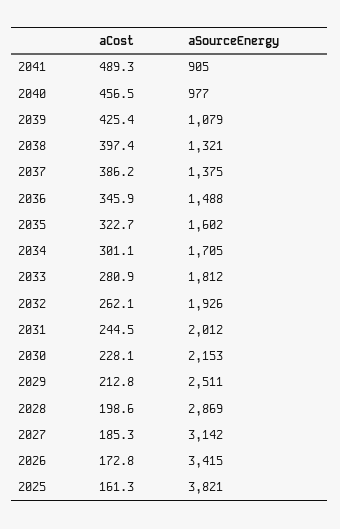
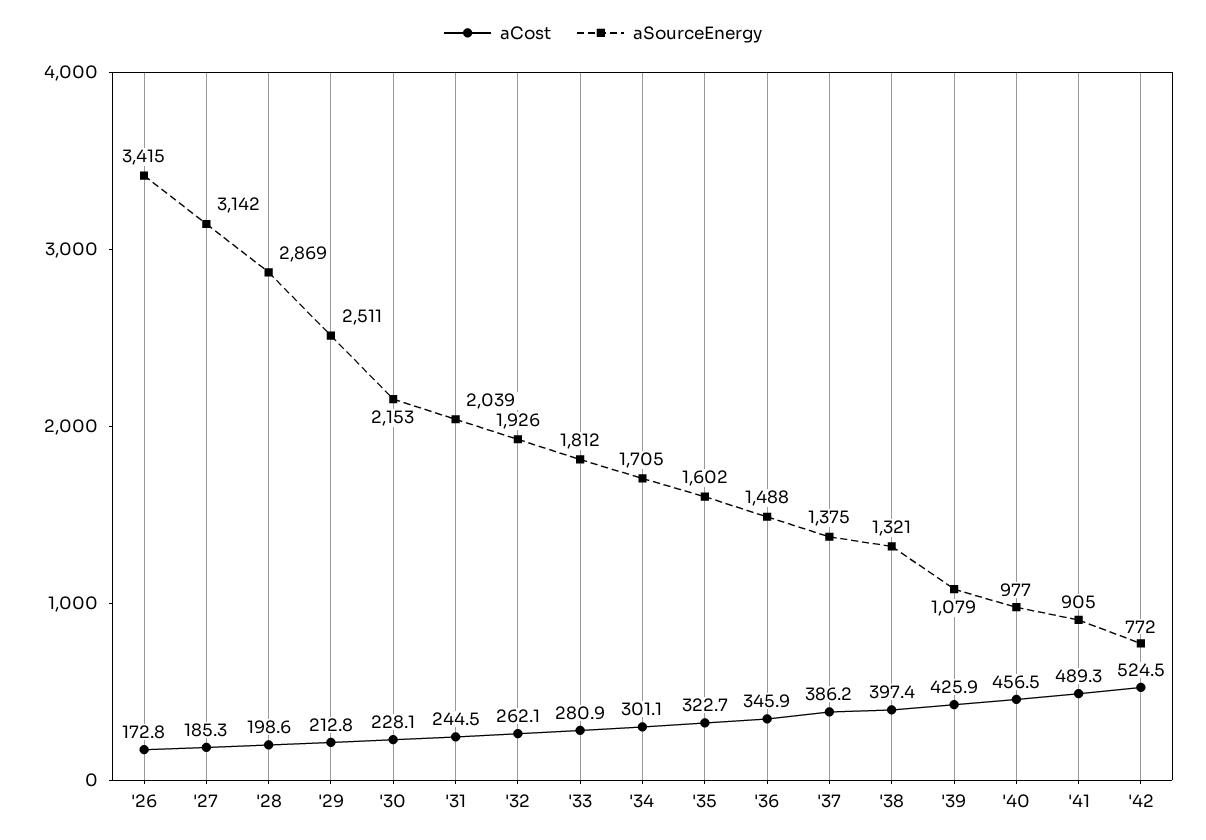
aCost, 2039: 425.4 -> 425.9
aSourceEnergy, 2031: 2012 -> 2039
aCost, 2025: 161.3 -> none
aSourceEnergy, 2025: 3821 -> none
aCost, '42: none -> 524.5
aSourceEnergy, '42: none -> 772

